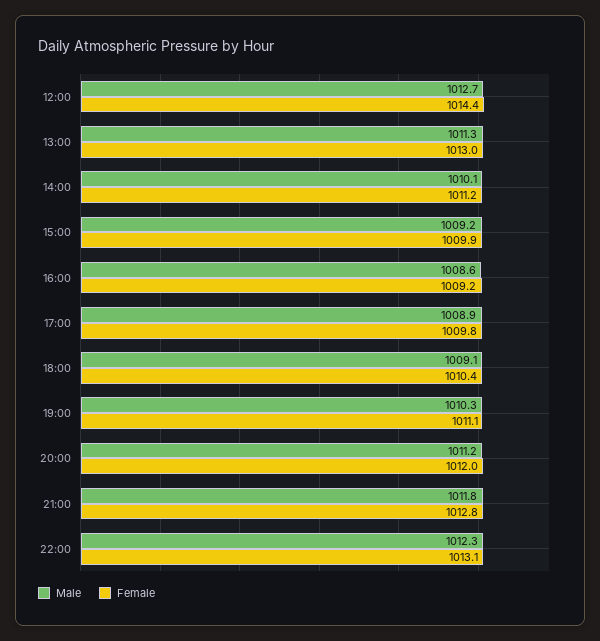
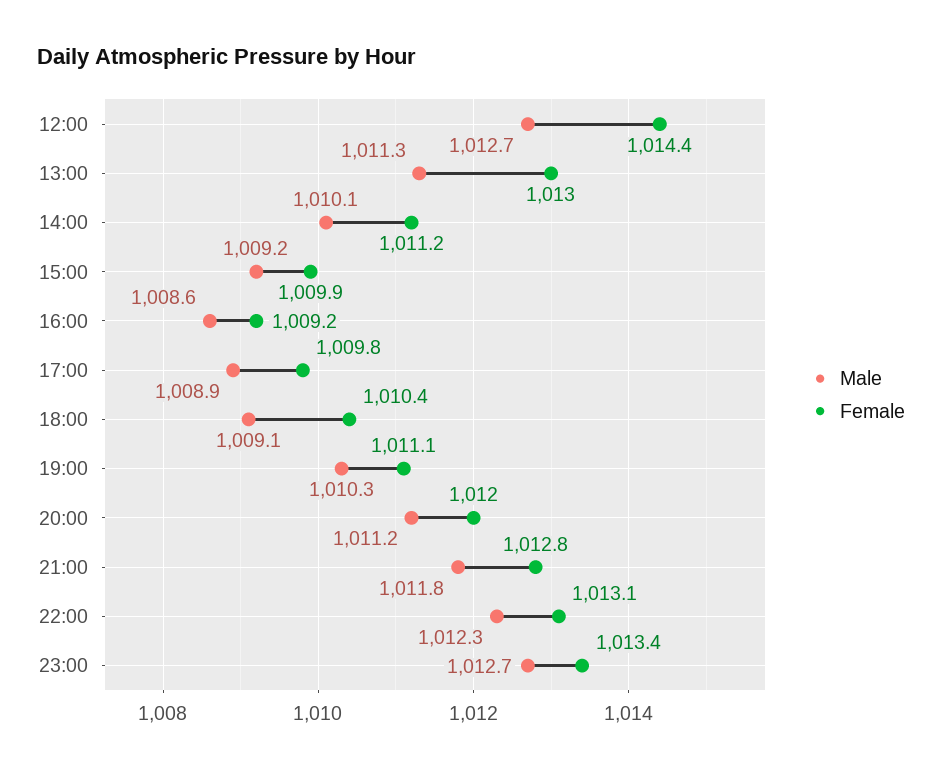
Male, 23:00: none -> 1012.7
Female, 23:00: none -> 1013.4

